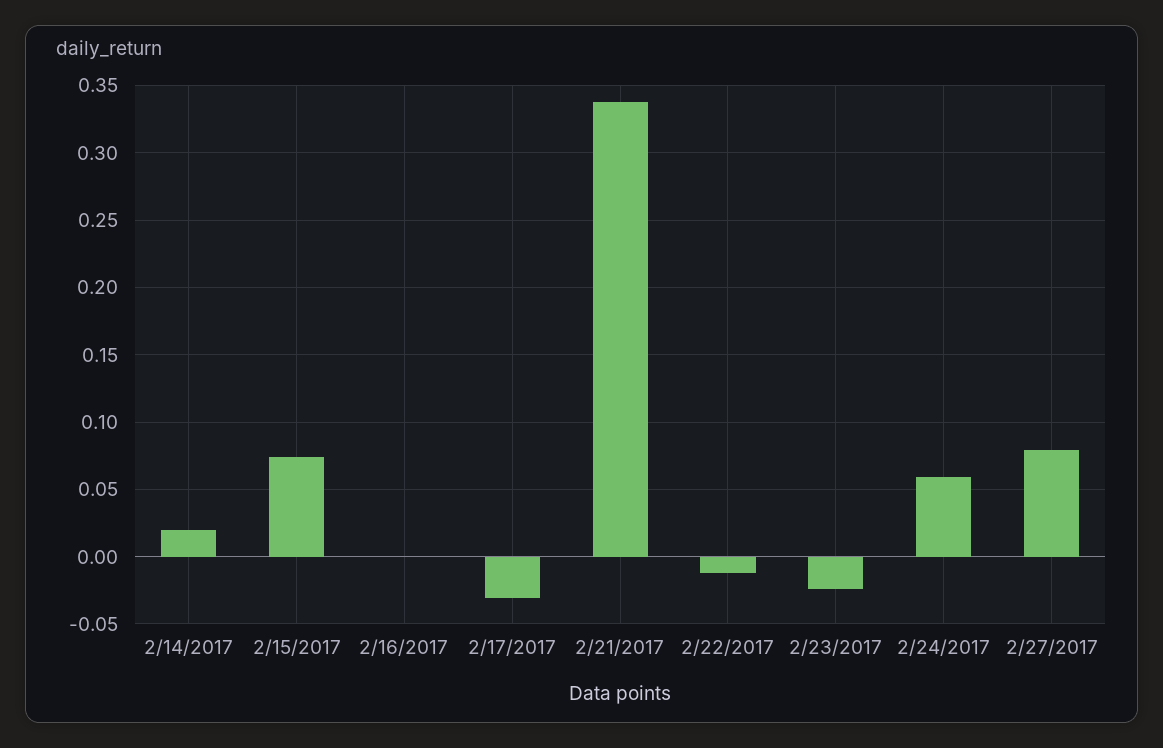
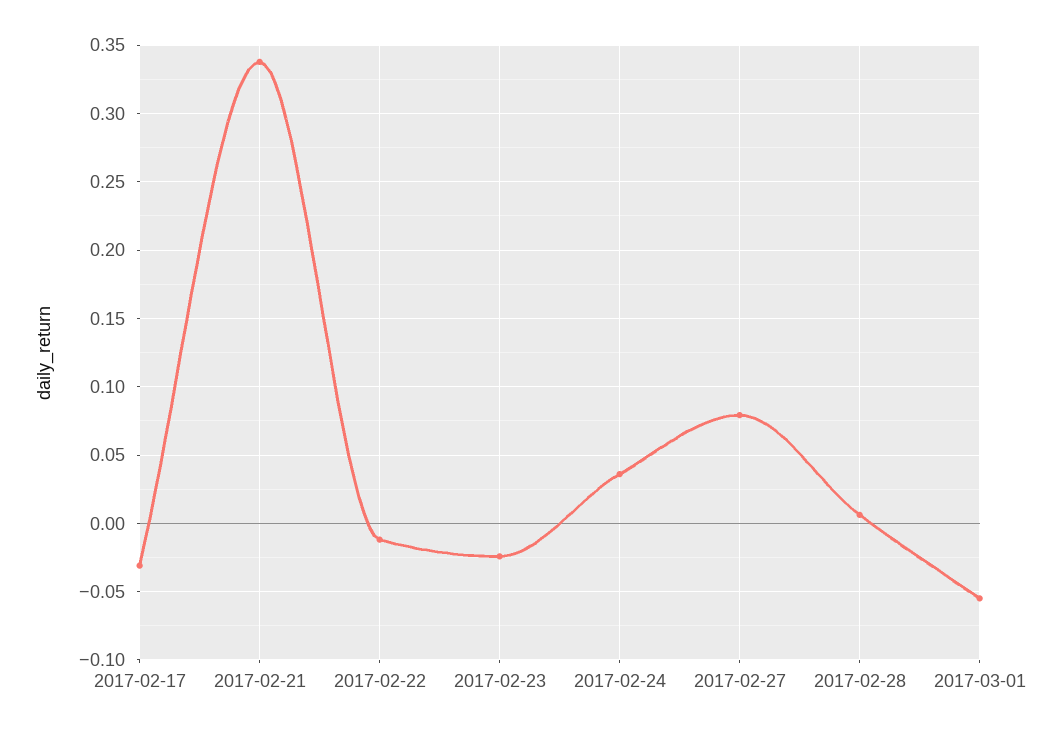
2/14/2017: 0.02 -> none
2/15/2017: 0.075 -> none
2/16/2017: 0 -> none
2/24/2017: 0.06 -> 0.035
2017-02-28: none -> 0.005
2017-03-01: none -> -0.055

